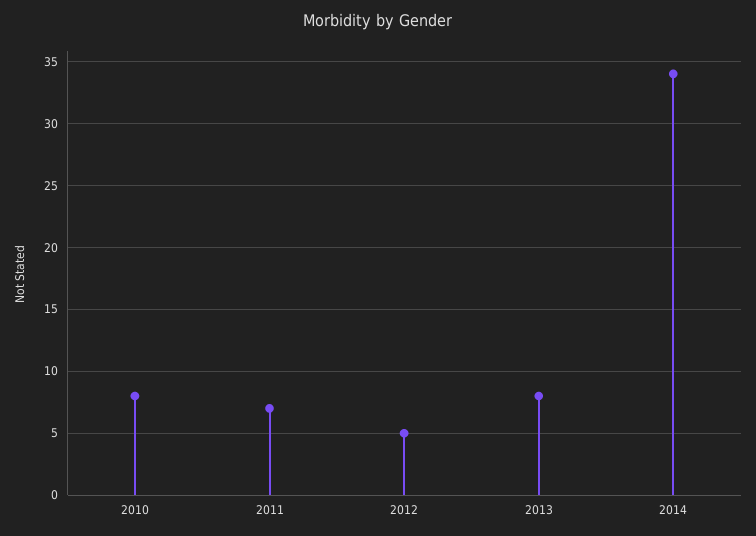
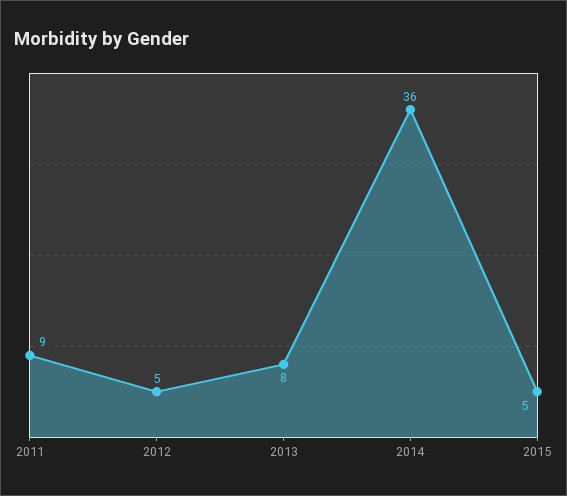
2010: 8 -> none
2011: 7 -> 9
2014: 34 -> 36
2015: none -> 5

